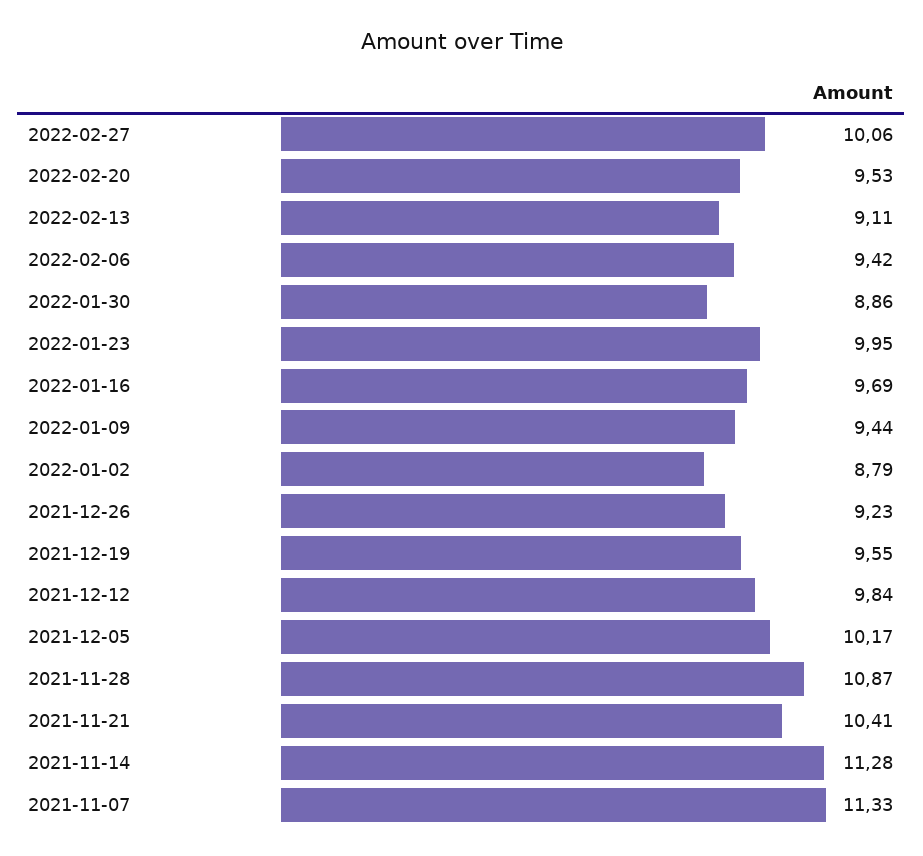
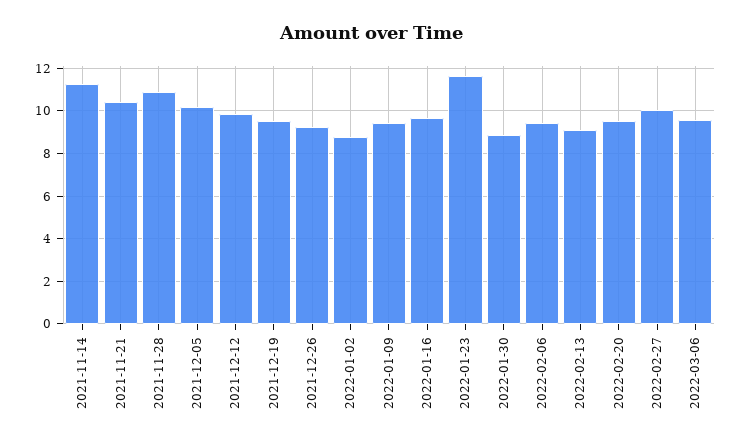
2022-01-23: 9.95 -> 11.5
2021-11-07: 11.33 -> none
2022-03-06: none -> 9.5

